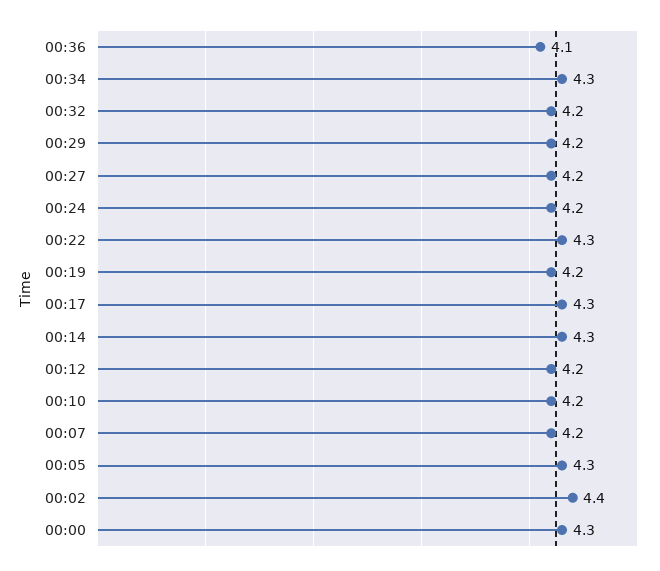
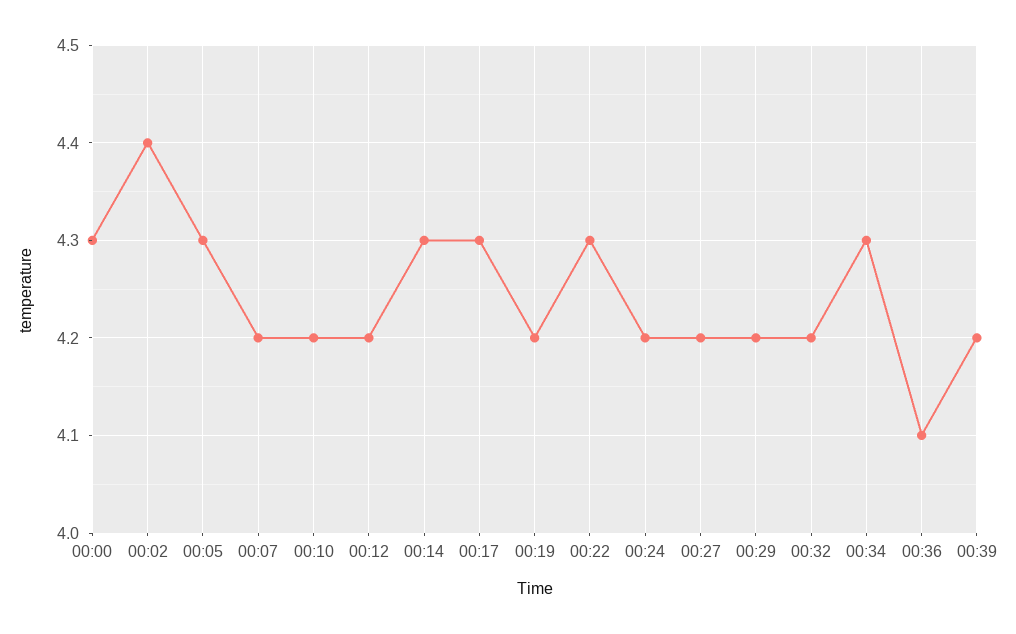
00:39: none -> 4.2

